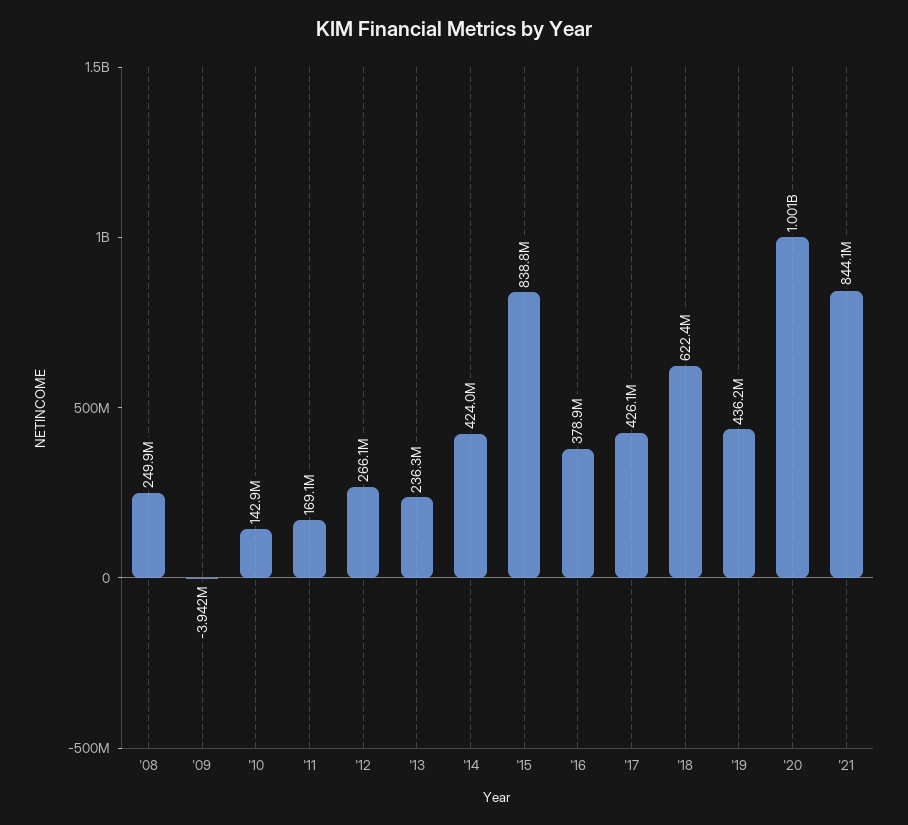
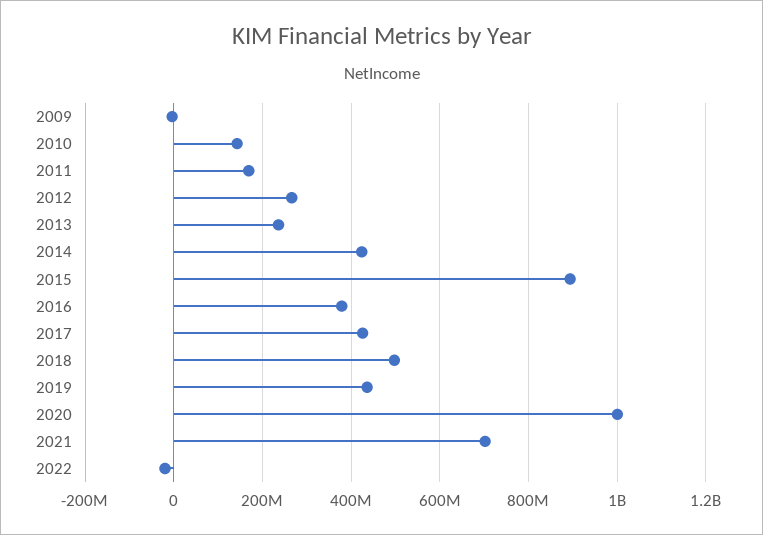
'08: 249900000 -> none
'15: 838800000 -> 900000000
'18: 622400000 -> 500000000
'21: 844100000 -> 700000000
2022: none -> -20000000

